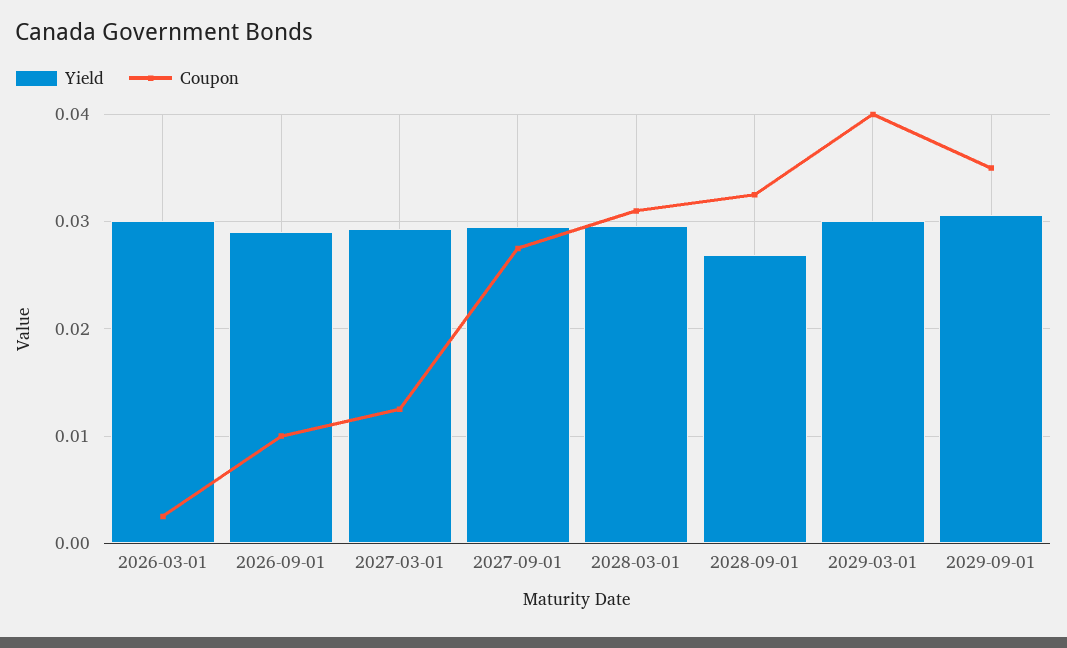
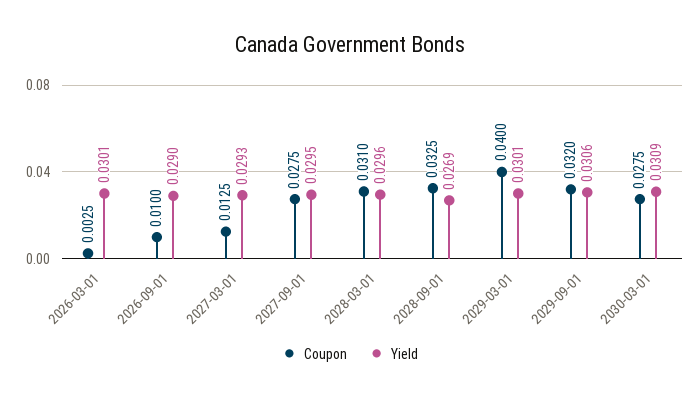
Coupon, 2029-09-01: 0.035 -> 0.032
Coupon, 2030-03-01: none -> 0.0275
Yield, 2030-03-01: none -> 0.0309

